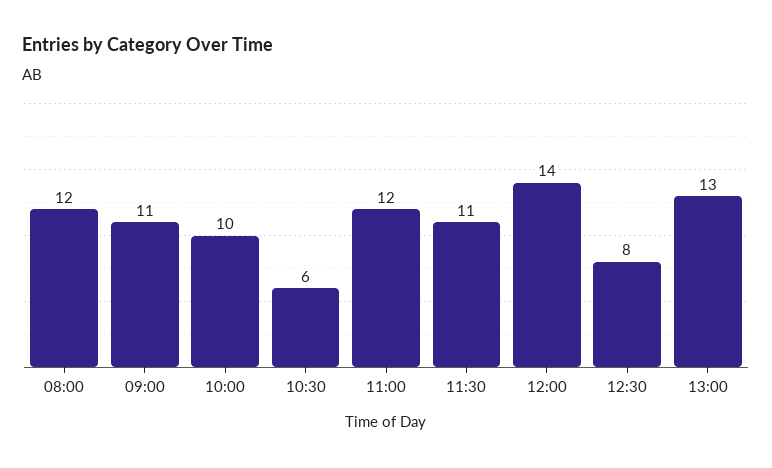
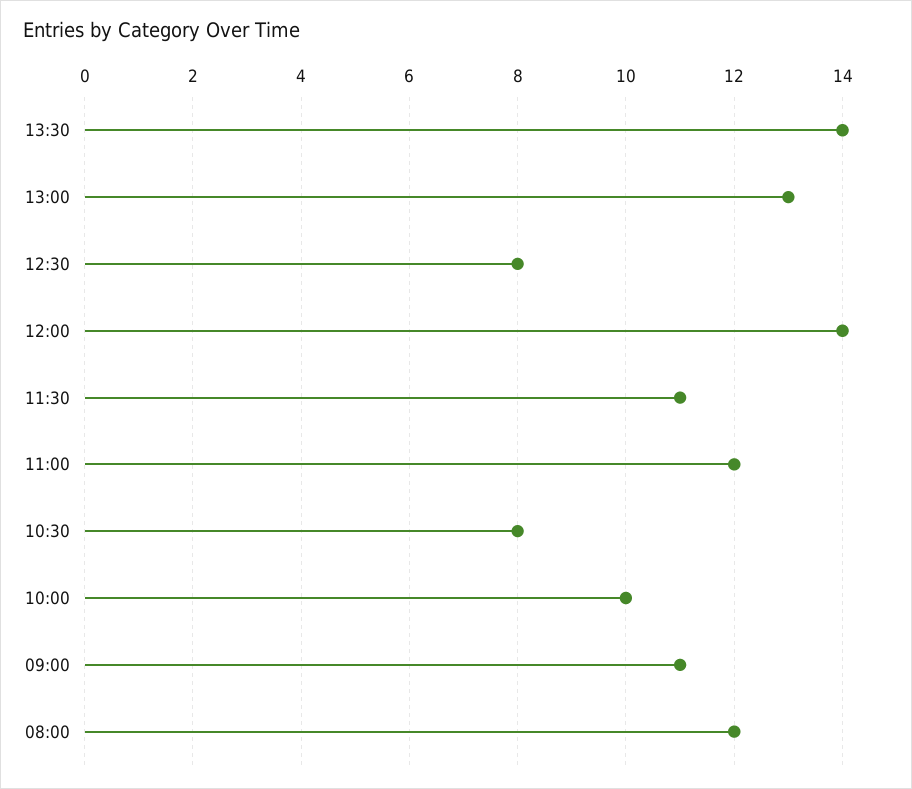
10:30: 6 -> 8
13:30: none -> 14

